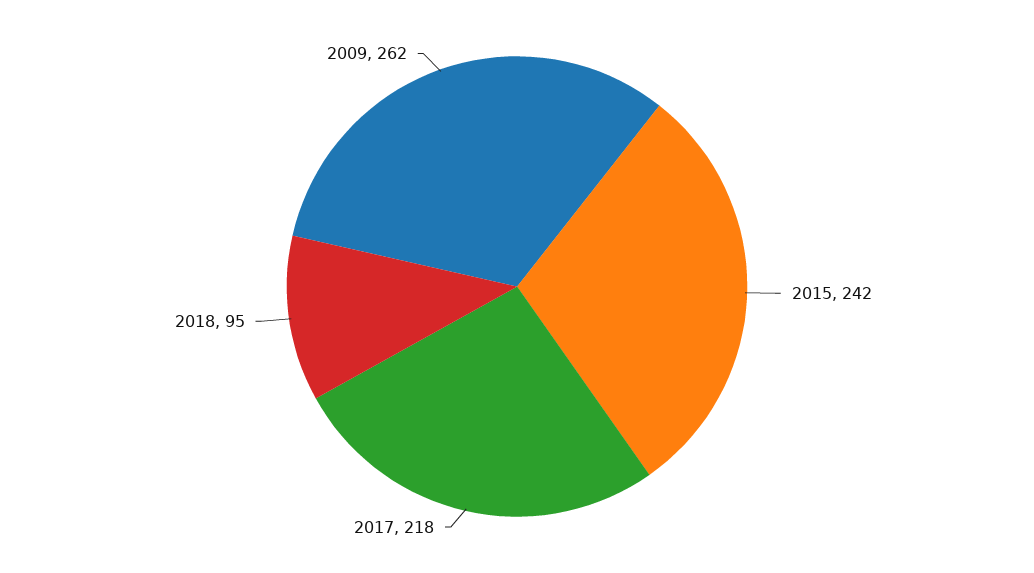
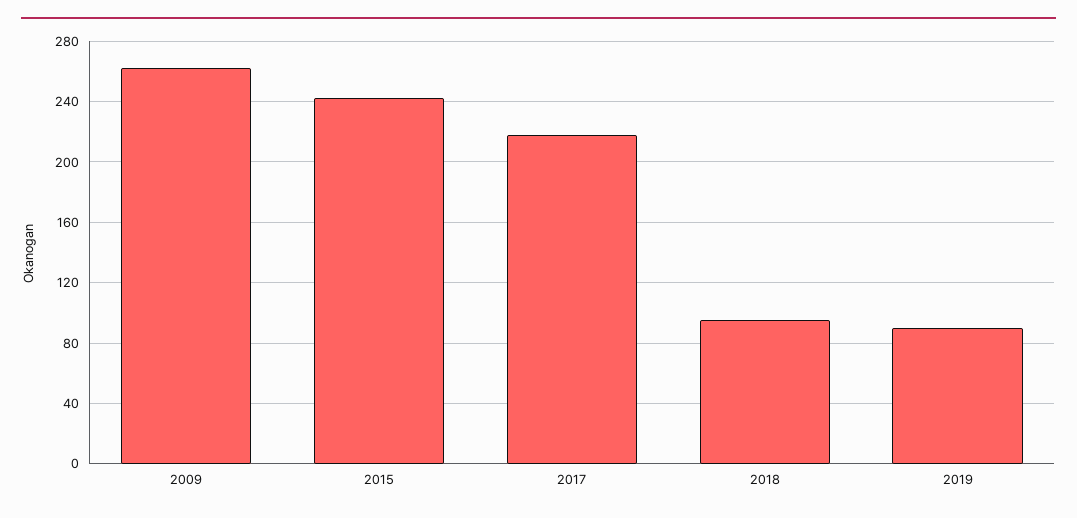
2019: none -> 90

